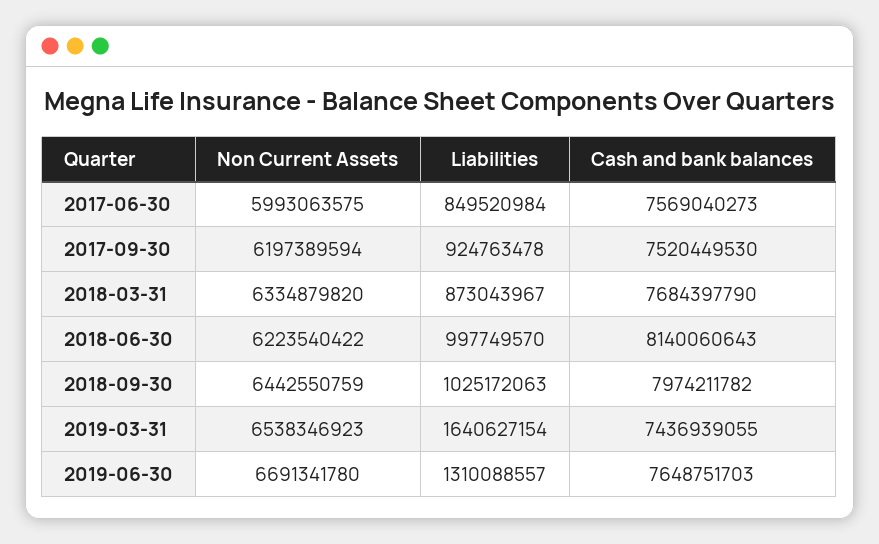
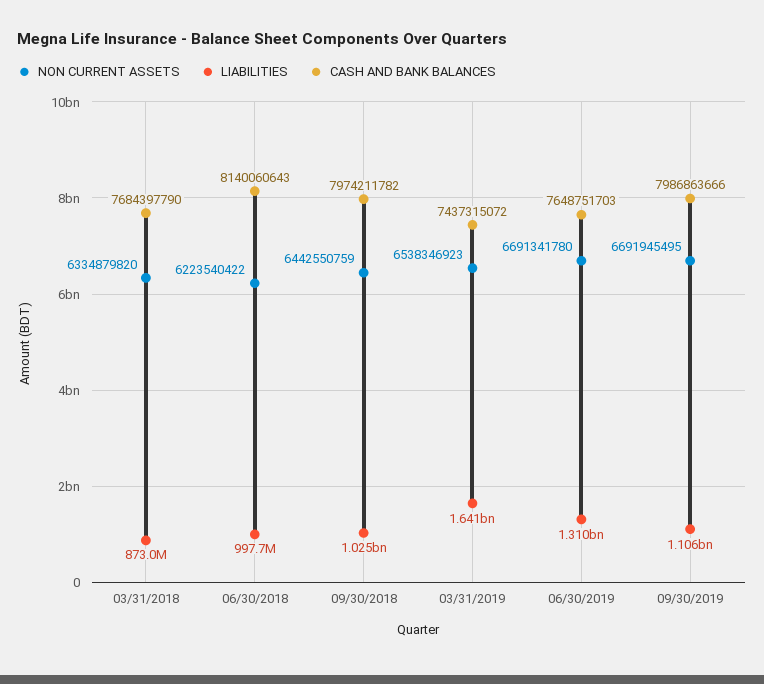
Non Current Assets, 2017-06-30: 5993063575 -> none
Liabilities, 2017-06-30: 849520984 -> none
Cash and bank balances, 2017-06-30: 7569040273 -> none
Non Current Assets, 2017-09-30: 6197389594 -> none
Liabilities, 2017-09-30: 924763478 -> none
Cash and bank balances, 2017-09-30: 7520449530 -> none
Cash and bank balances, 2019-03-31: 7436939055 -> 7437315072
Non Current Assets, 09/30/2019: none -> 6691945495
Liabilities, 09/30/2019: none -> 1106000000
Cash and bank balances, 09/30/2019: none -> 7986863666

